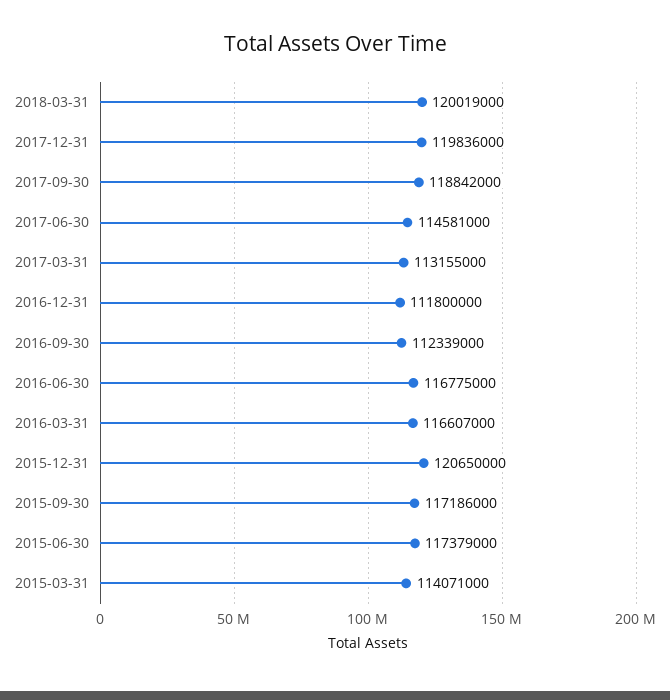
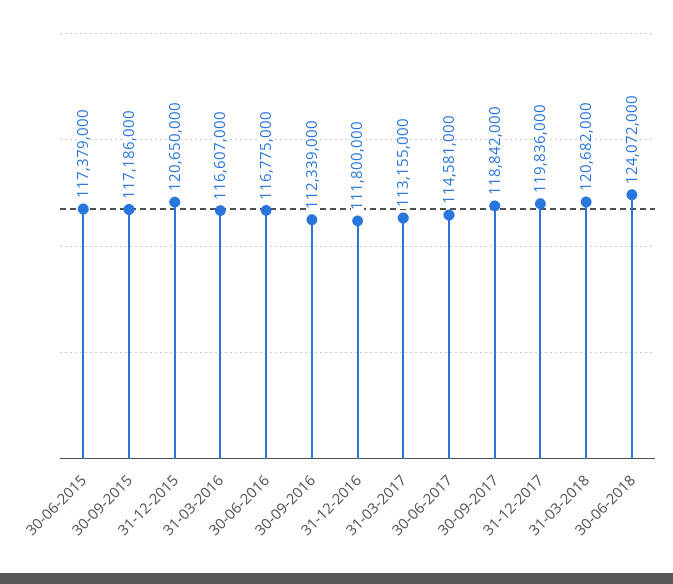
2018-03-31: 120019000 -> 120682000
2015-03-31: 114071000 -> none
30-06-2018: none -> 124072000

